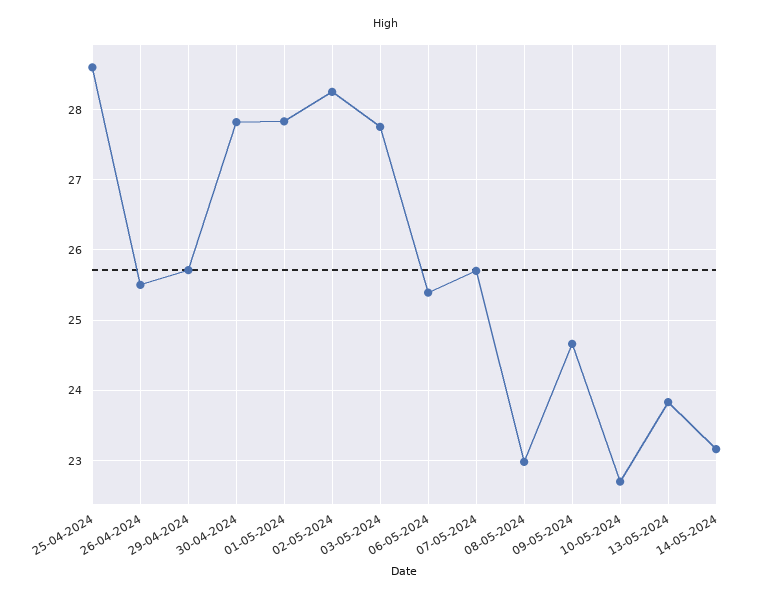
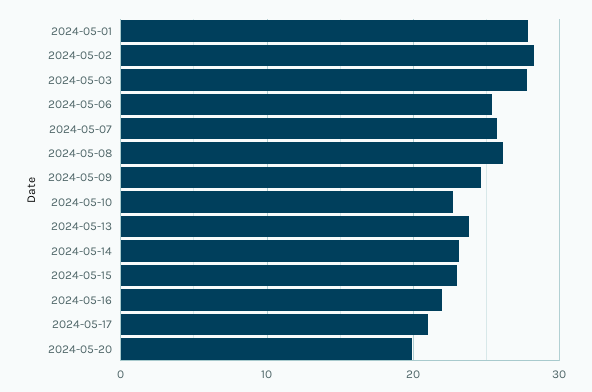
25-04-2024: 28.6 -> none
26-04-2024: 25.5 -> none
29-04-2024: 25.7 -> none
30-04-2024: 27.8 -> none
08-05-2024: 23 -> 26
2024-05-15: none -> 23
2024-05-16: none -> 22
2024-05-17: none -> 21
2024-05-20: none -> 20

